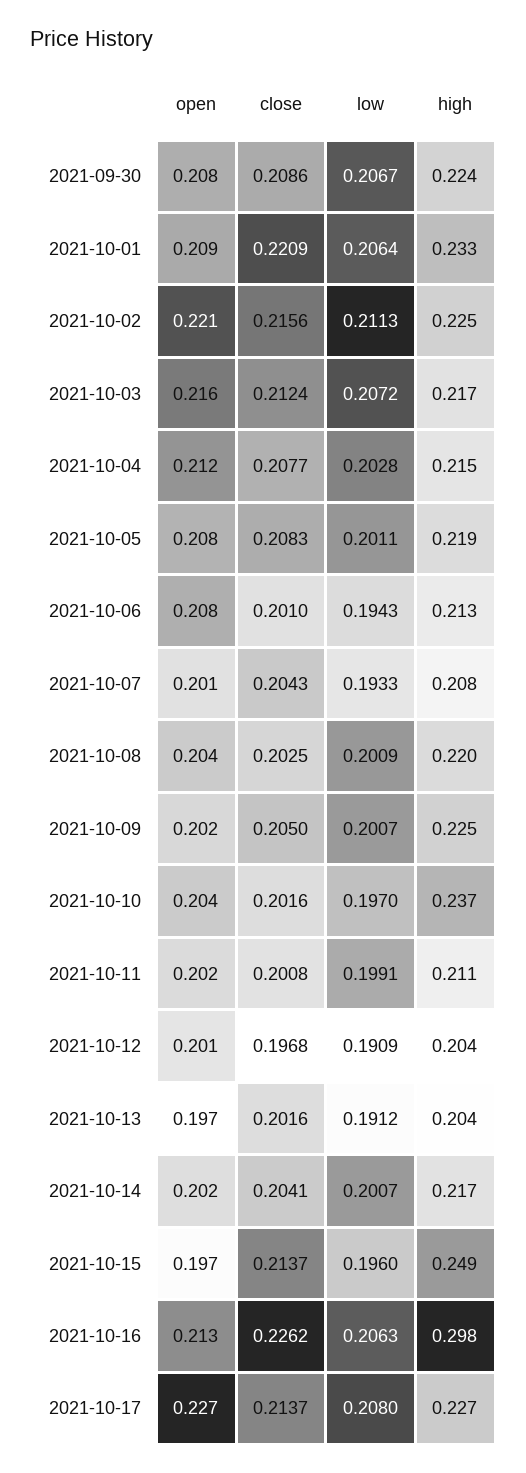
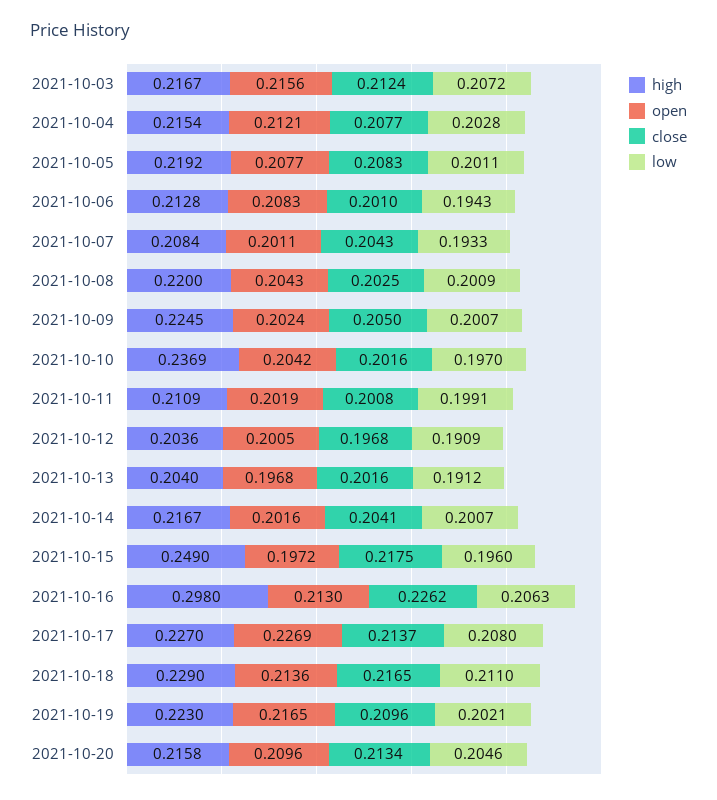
open, 2021-09-30: 0.208 -> none
close, 2021-09-30: 0.2086 -> none
low, 2021-09-30: 0.2067 -> none
high, 2021-09-30: 0.224 -> none
open, 2021-10-01: 0.209 -> none
close, 2021-10-01: 0.2209 -> none
low, 2021-10-01: 0.2064 -> none
high, 2021-10-01: 0.233 -> none
open, 2021-10-02: 0.221 -> none
close, 2021-10-02: 0.2156 -> none
low, 2021-10-02: 0.2113 -> none
high, 2021-10-02: 0.225 -> none
close, 2021-10-15: 0.2137 -> 0.2175
high, 2021-10-18: none -> 0.229
open, 2021-10-18: none -> 0.2136
close, 2021-10-18: none -> 0.2165
low, 2021-10-18: none -> 0.211
high, 2021-10-19: none -> 0.223
open, 2021-10-19: none -> 0.2165
close, 2021-10-19: none -> 0.2096
low, 2021-10-19: none -> 0.2021
high, 2021-10-20: none -> 0.2158
open, 2021-10-20: none -> 0.2096
close, 2021-10-20: none -> 0.2134
low, 2021-10-20: none -> 0.2046

